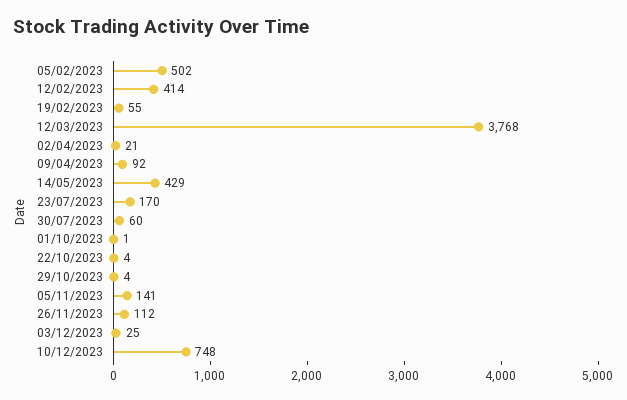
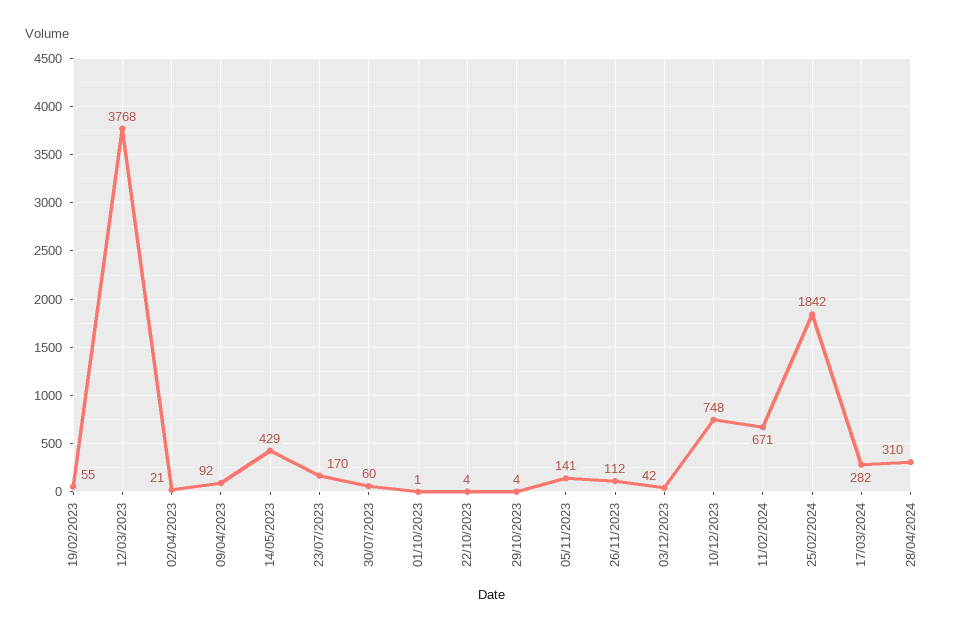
05/02/2023: 502 -> none
12/02/2023: 414 -> none
03/12/2023: 25 -> 42
11/02/2024: none -> 671
25/02/2024: none -> 1842
17/03/2024: none -> 282
28/04/2024: none -> 310

